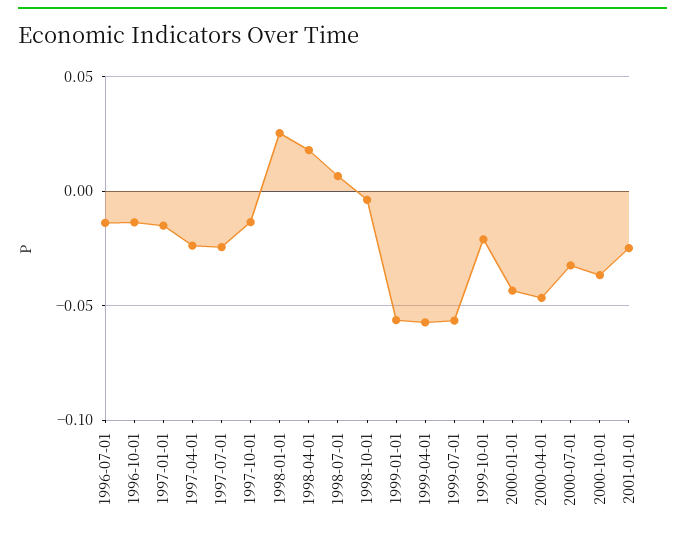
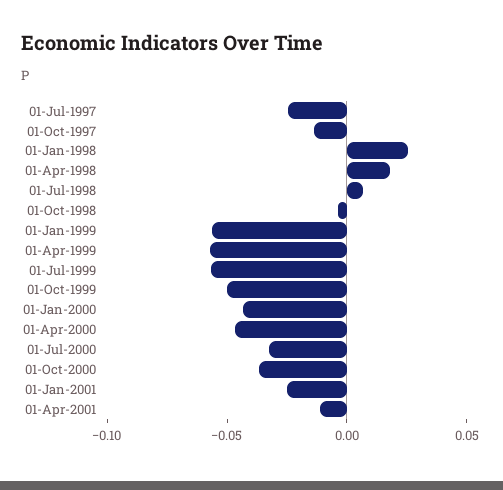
1996-07-01: -0.015 -> none
1996-10-01: -0.015 -> none
1997-01-01: -0.015 -> none
1997-04-01: -0.025 -> none
1999-10-01: -0.02 -> -0.05
01-Apr-2001: none -> -0.01

